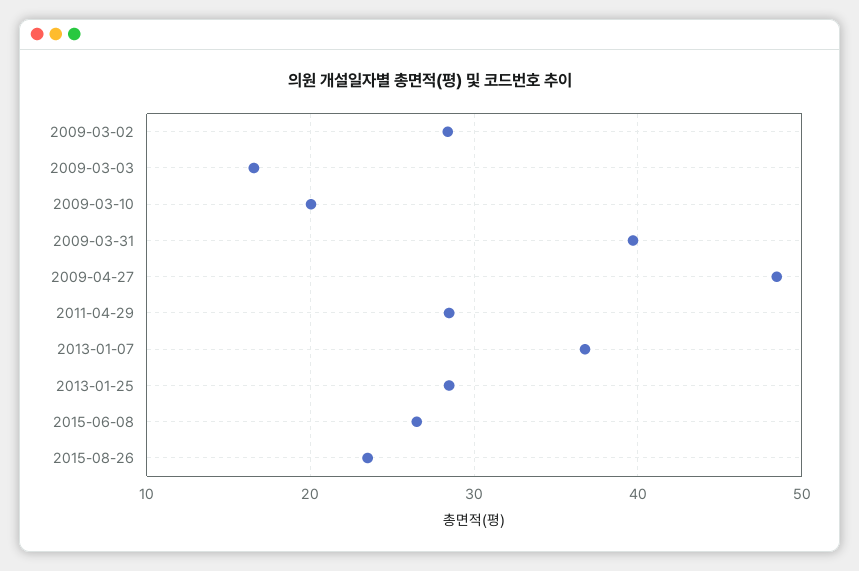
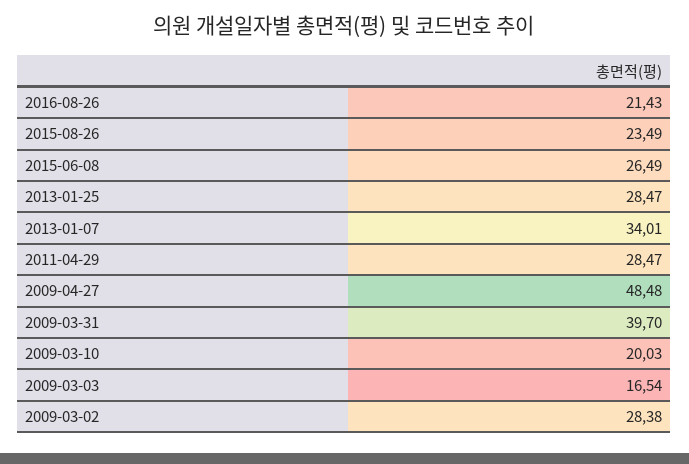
2013-01-07: 37 -> 34.01
2016-08-26: none -> 21.43

